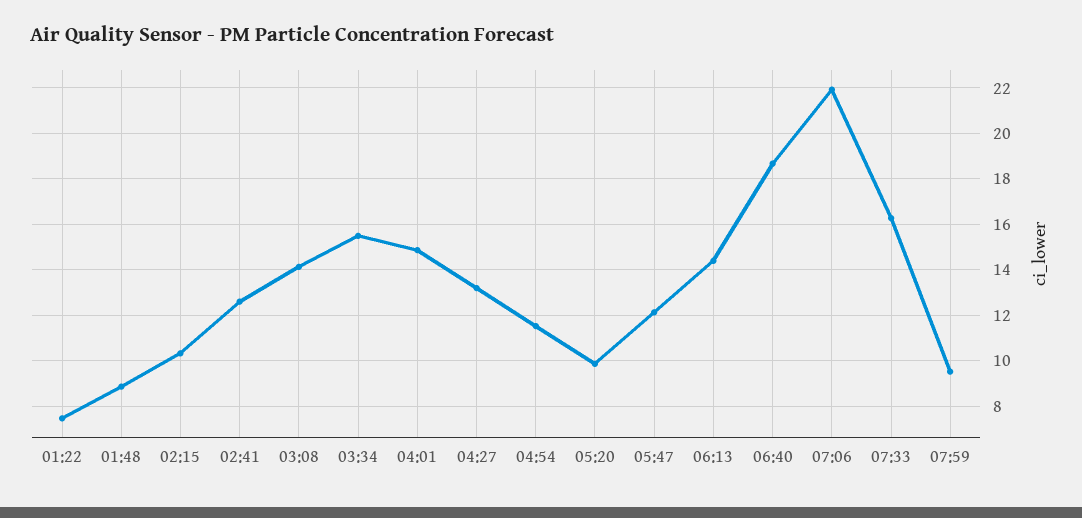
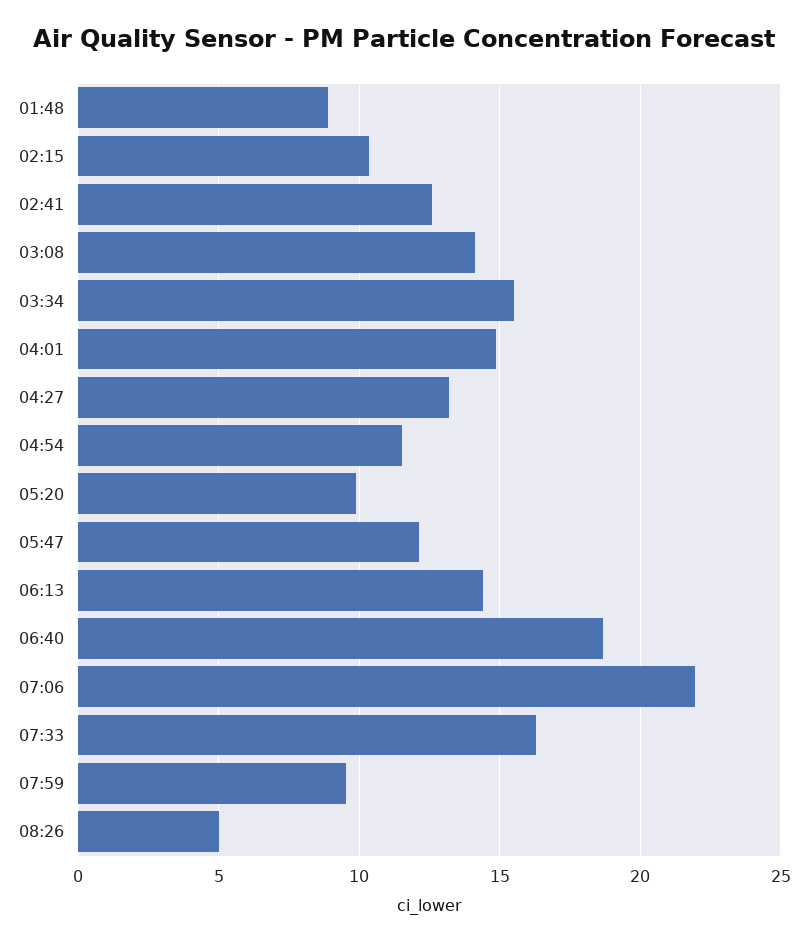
01:22: 7.5 -> none
08:26: none -> 5

